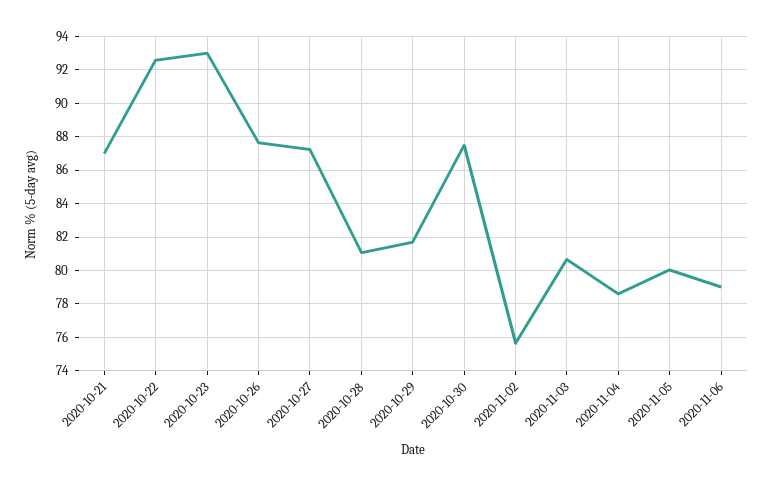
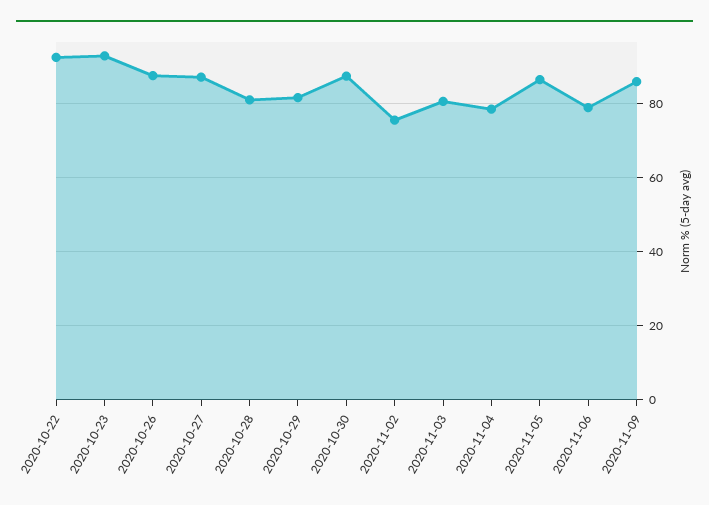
2020-10-21: 87 -> none
2020-11-05: 80 -> 86
2020-11-09: none -> 86

